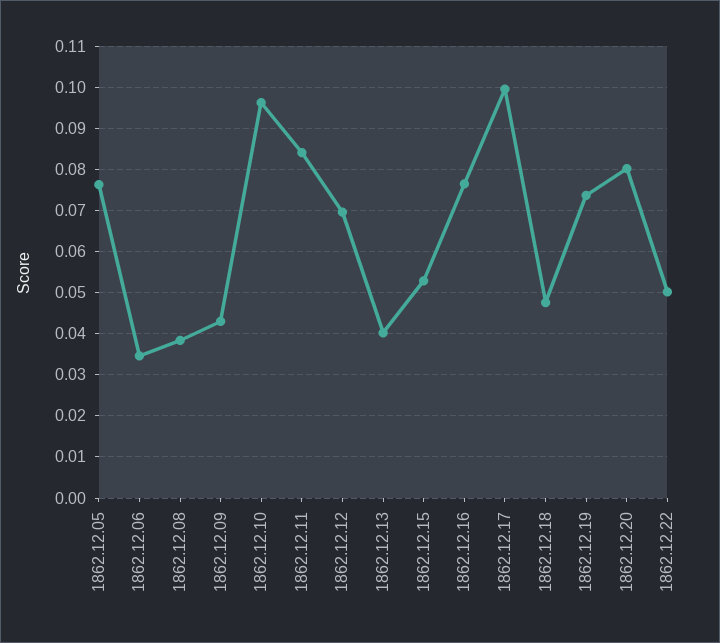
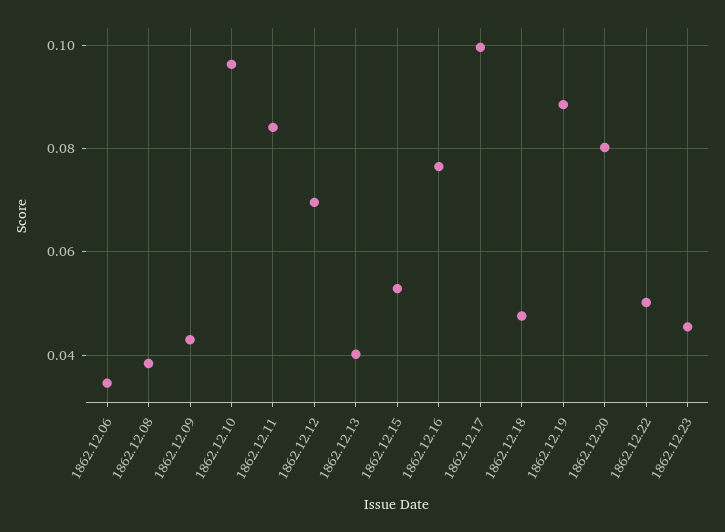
1862.12.05: 0.076 -> none
1862.12.19: 0.074 -> 0.088
1862.12.23: none -> 0.046

